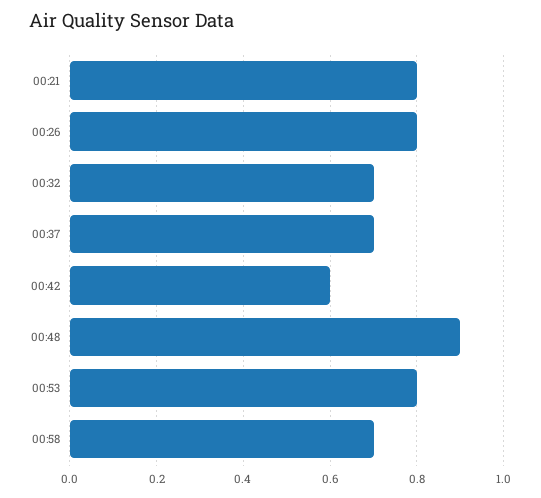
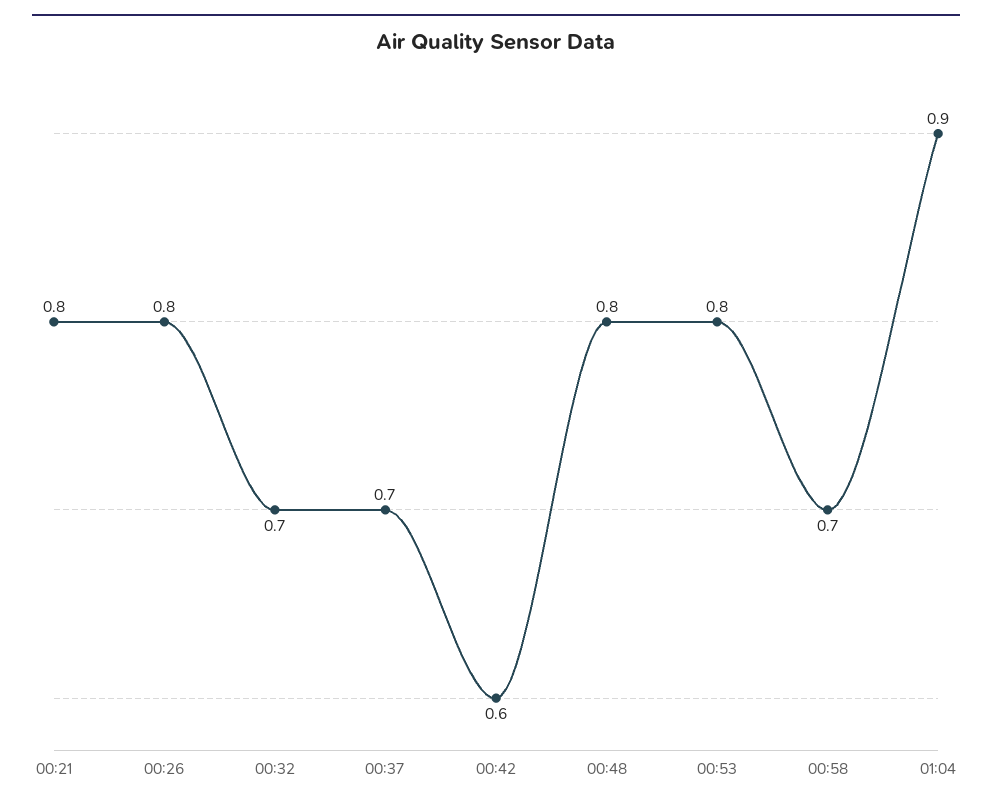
00:48: 0.9 -> 0.8
01:04: none -> 0.9

